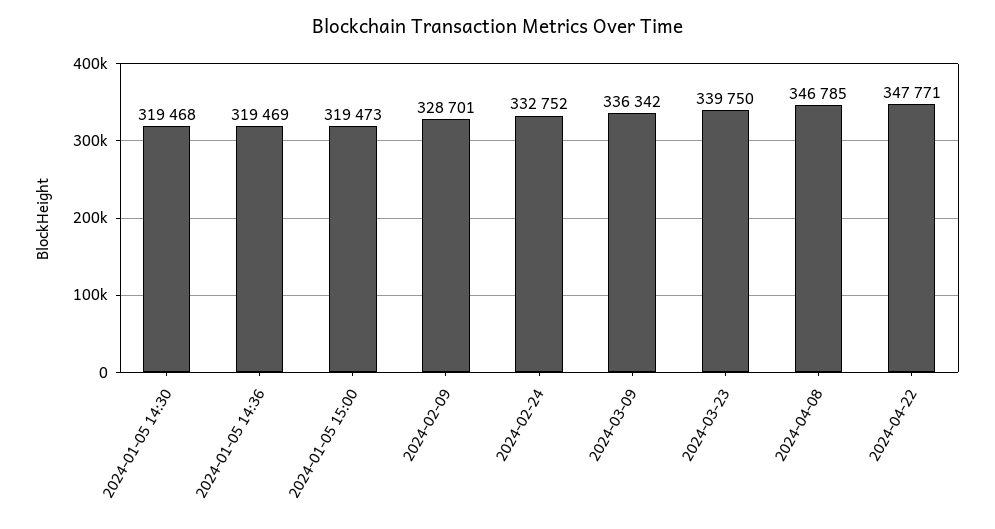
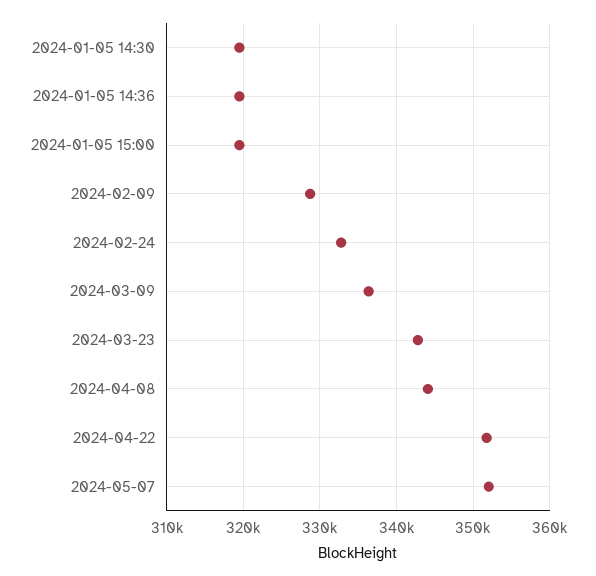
2024-03-23: 339750 -> 343000
2024-04-08: 346785 -> 344000
2024-04-22: 347771 -> 352000
2024-05-07: none -> 352000

